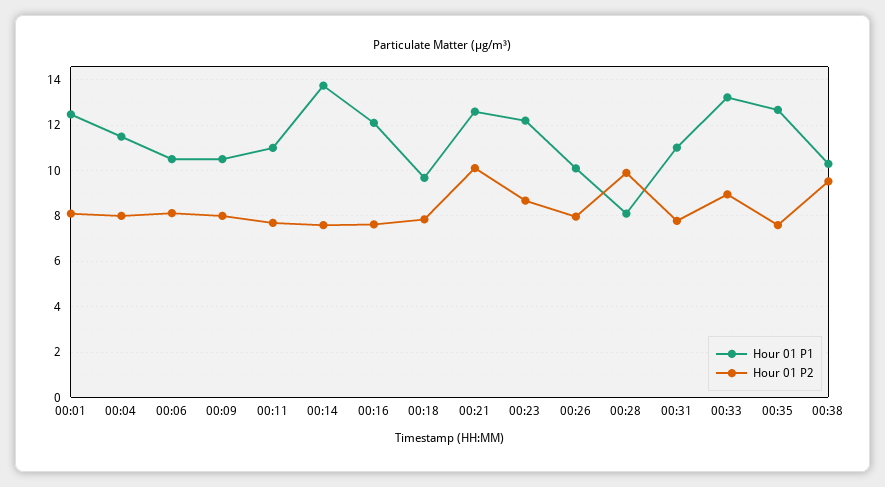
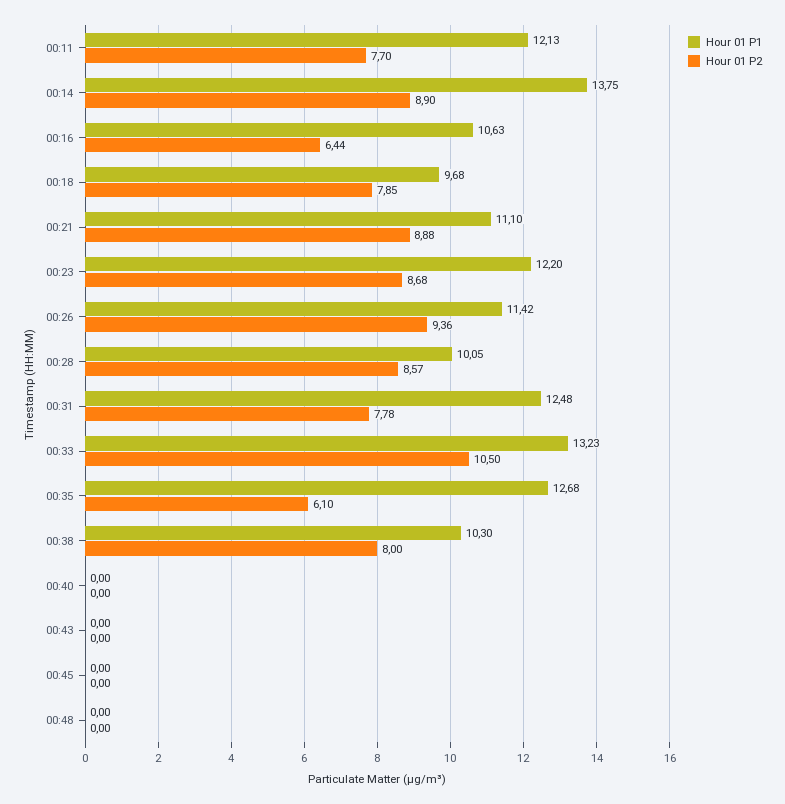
Hour 01 P1, 00:01: 12.5 -> none
Hour 01 P2, 00:01: 8 -> none
Hour 01 P1, 00:04: 11.5 -> none
Hour 01 P2, 00:04: 8 -> none
Hour 01 P1, 00:06: 10.5 -> none
Hour 01 P2, 00:06: 8 -> none
Hour 01 P1, 00:09: 10.5 -> none
Hour 01 P2, 00:09: 8 -> none
Hour 01 P1, 00:11: 11 -> 12.13
Hour 01 P2, 00:14: 7.5 -> 8.9
Hour 01 P1, 00:16: 12 -> 10.63
Hour 01 P2, 00:16: 7.5 -> 6.44
Hour 01 P1, 00:21: 12.5 -> 11.1
Hour 01 P2, 00:21: 10 -> 8.88
Hour 01 P1, 00:26: 10 -> 11.42
Hour 01 P2, 00:26: 8 -> 9.36
Hour 01 P1, 00:28: 8 -> 10.05
Hour 01 P2, 00:28: 10 -> 8.57
Hour 01 P1, 00:31: 11 -> 12.48
Hour 01 P2, 00:33: 9 -> 10.5
Hour 01 P2, 00:35: 7.5 -> 6.1
Hour 01 P2, 00:38: 9.5 -> 8
Hour 01 P1, 00:40: none -> 0
Hour 01 P2, 00:40: none -> 0
Hour 01 P1, 00:43: none -> 0
Hour 01 P2, 00:43: none -> 0
Hour 01 P1, 00:45: none -> 0
Hour 01 P2, 00:45: none -> 0
Hour 01 P1, 00:48: none -> 0
Hour 01 P2, 00:48: none -> 0

